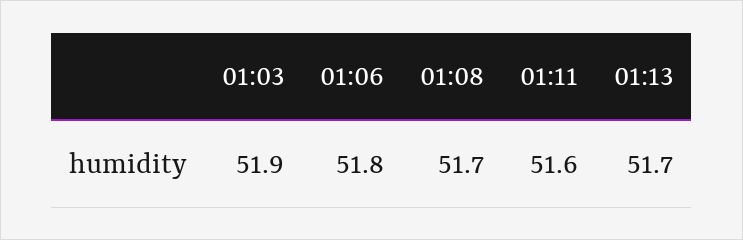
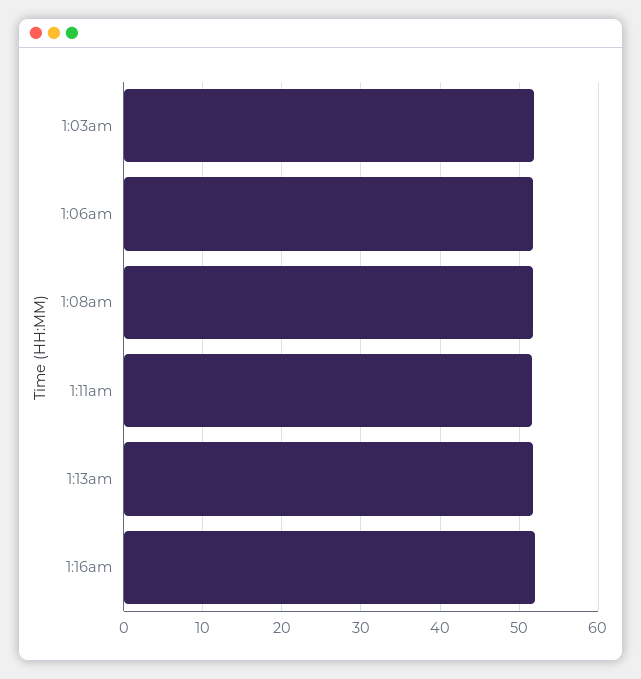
1:16am: none -> 52

